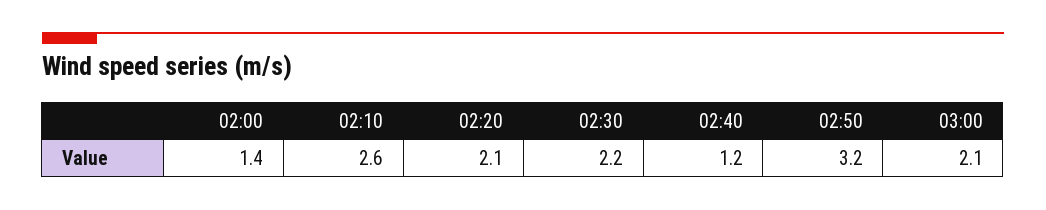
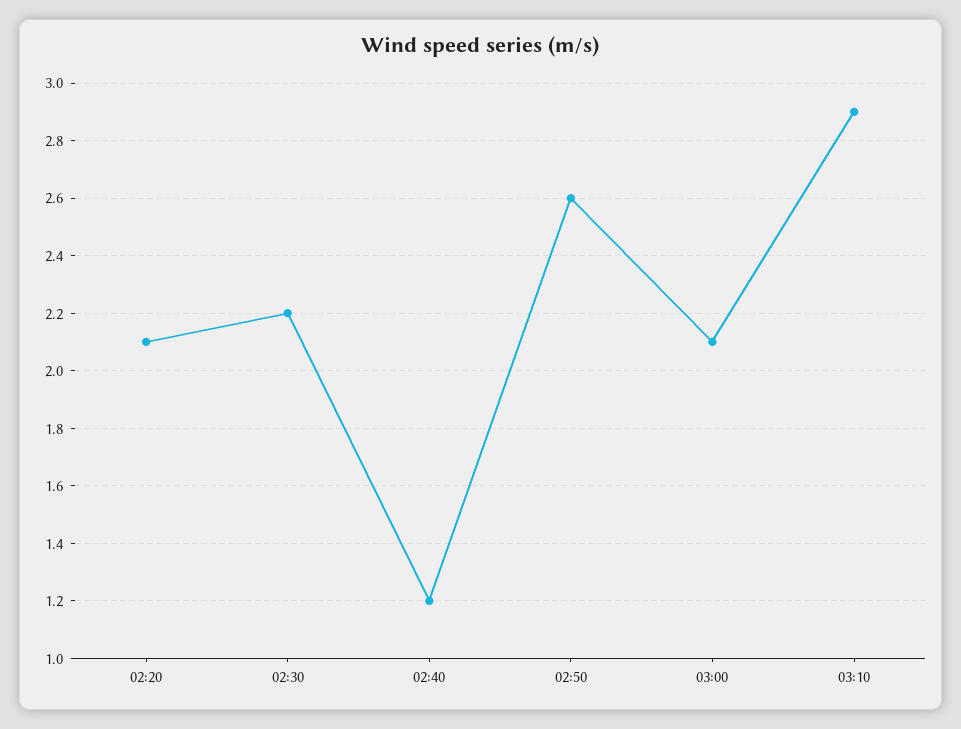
02:00: 1.4 -> none
02:10: 2.6 -> none
02:50: 3.2 -> 2.6
03:10: none -> 2.9

